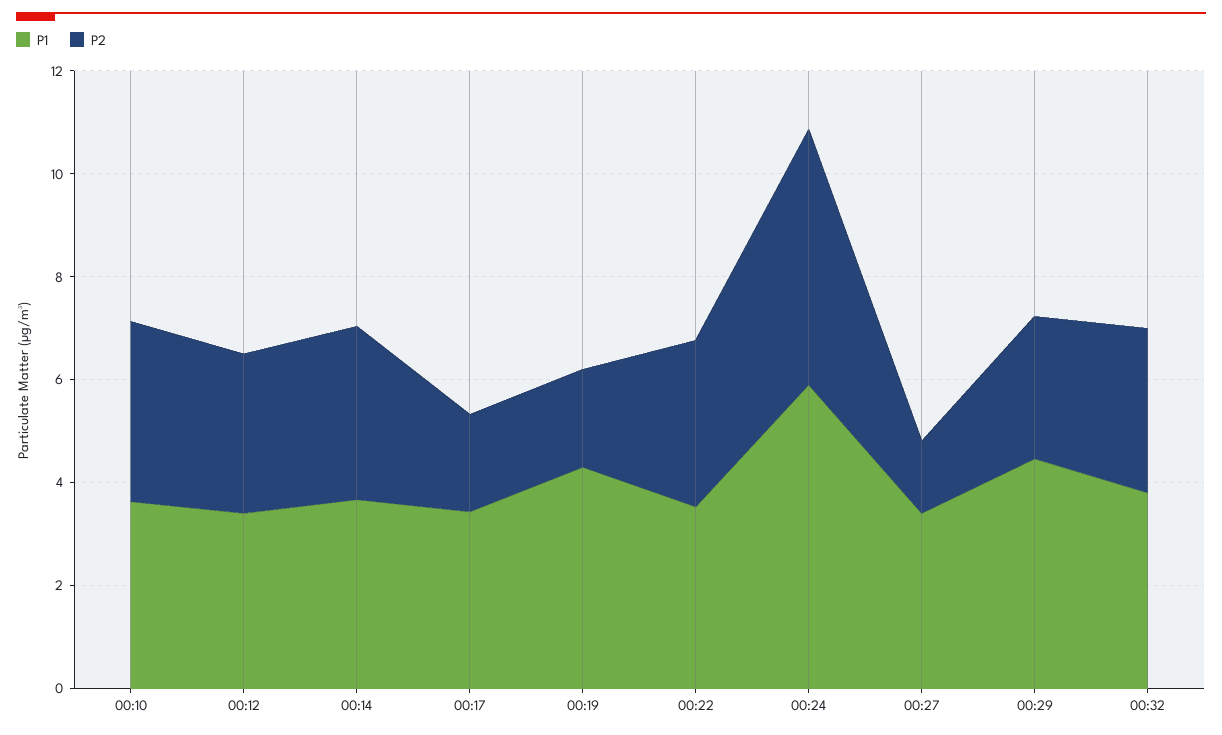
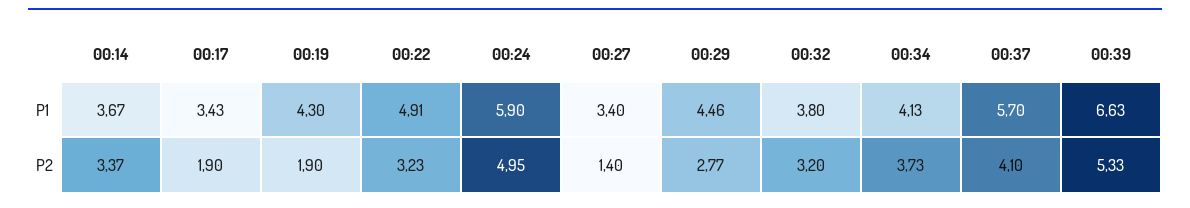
P1, 00:10: 3.5 -> none
P2, 00:10: 3.5 -> none
P1, 00:12: 3.5 -> none
P2, 00:12: 3 -> none
P1, 00:22: 3.5 -> 4.91
P1, 00:34: none -> 4.13
P1, 00:37: none -> 5.7
P1, 00:39: none -> 6.63
P2, 00:34: none -> 3.73
P2, 00:37: none -> 4.1
P2, 00:39: none -> 5.33

